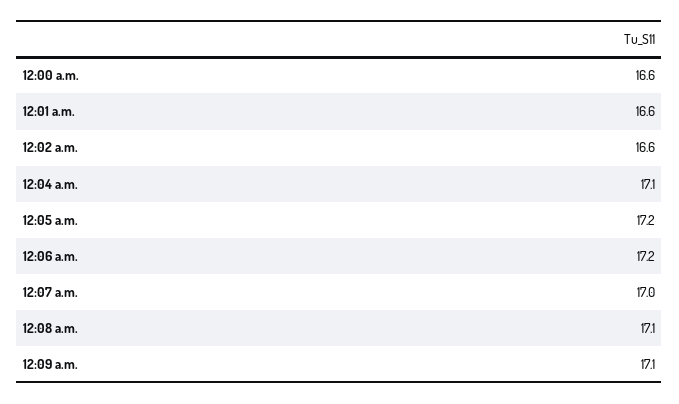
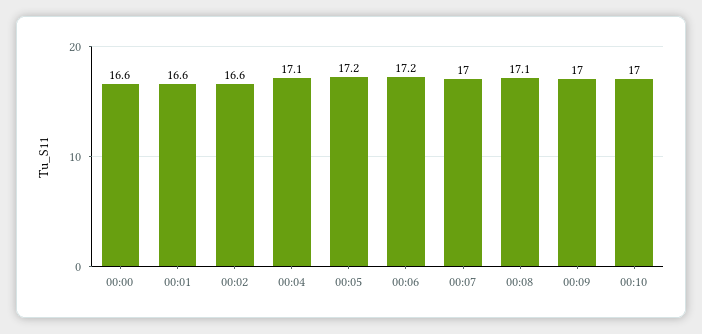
12:09 a.m.: 17.1 -> 17
00:10: none -> 17

